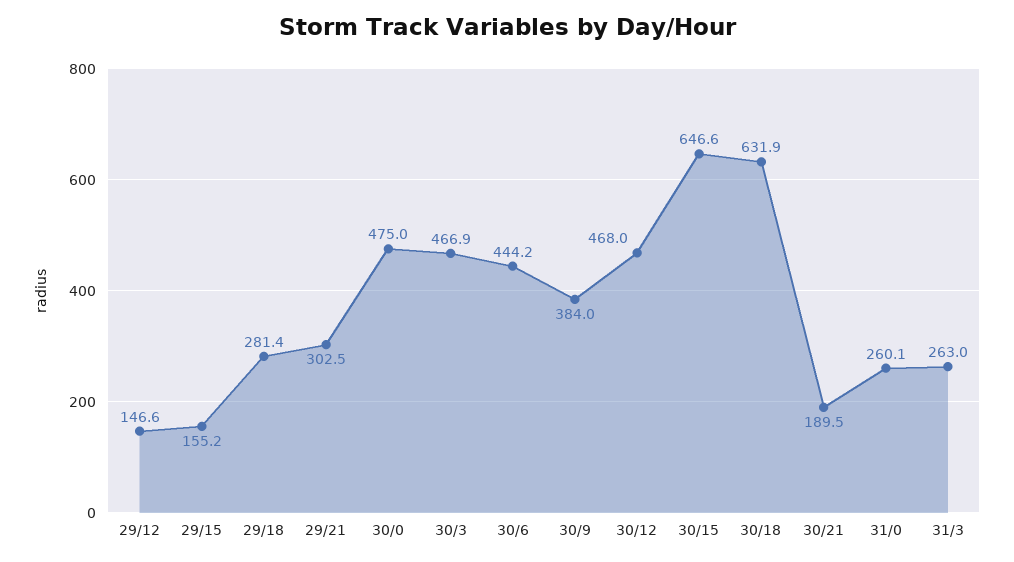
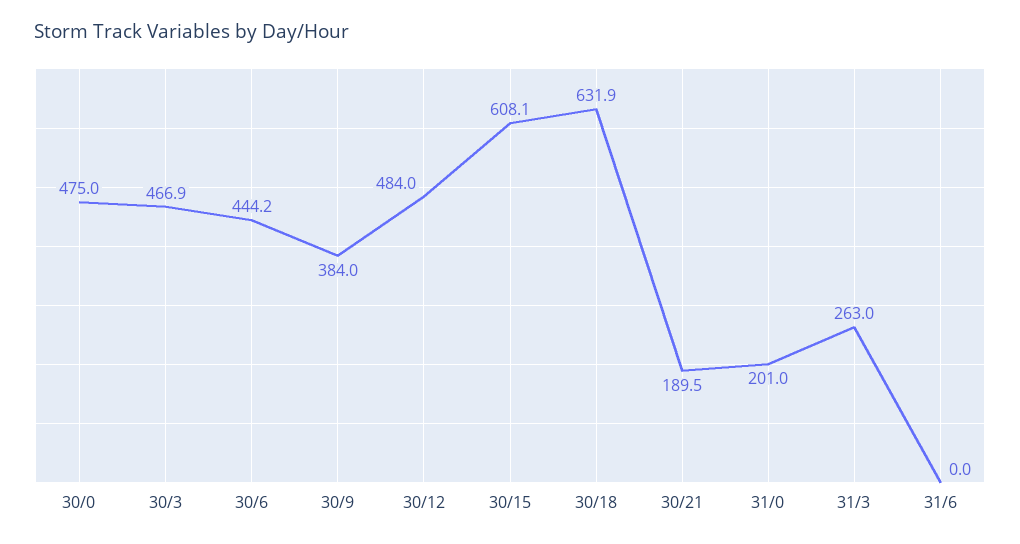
29/12: 146.6 -> none
29/15: 155.2 -> none
29/18: 281.4 -> none
29/21: 302.5 -> none
30/12: 468 -> 484
30/15: 646.6 -> 608.1
31/0: 260.1 -> 201
31/6: none -> 0

